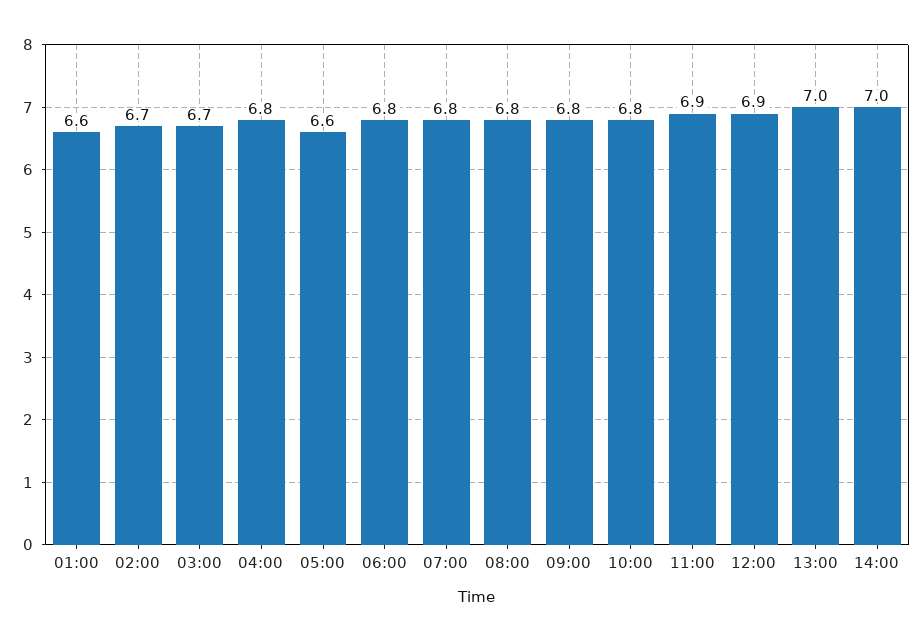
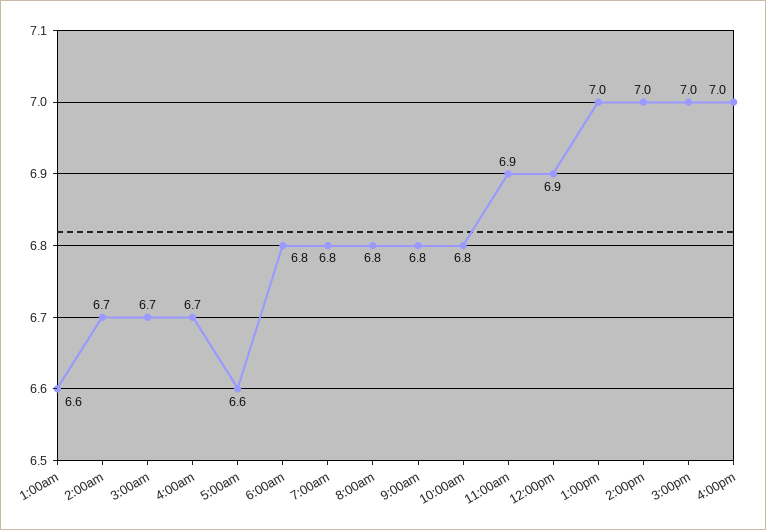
04:00: 6.8 -> 6.7
3:00pm: none -> 7
4:00pm: none -> 7

